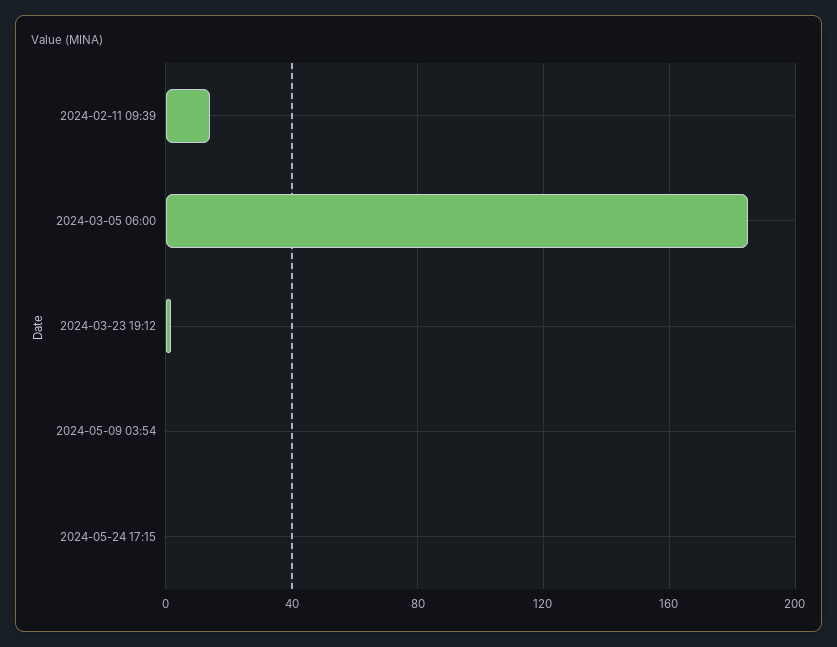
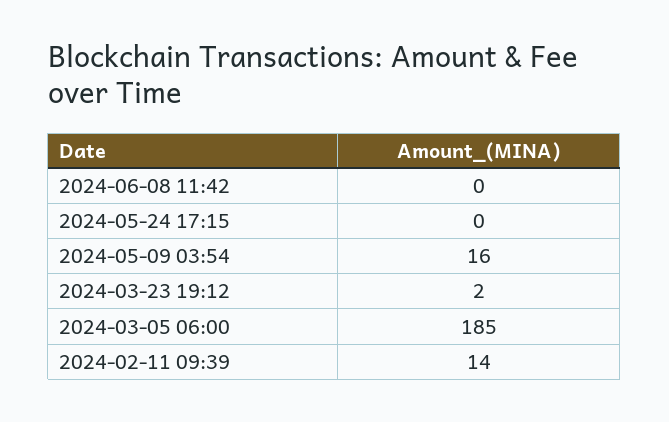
2024-05-09 03:54: 0 -> 16
2024-06-08 11:42: none -> 0

